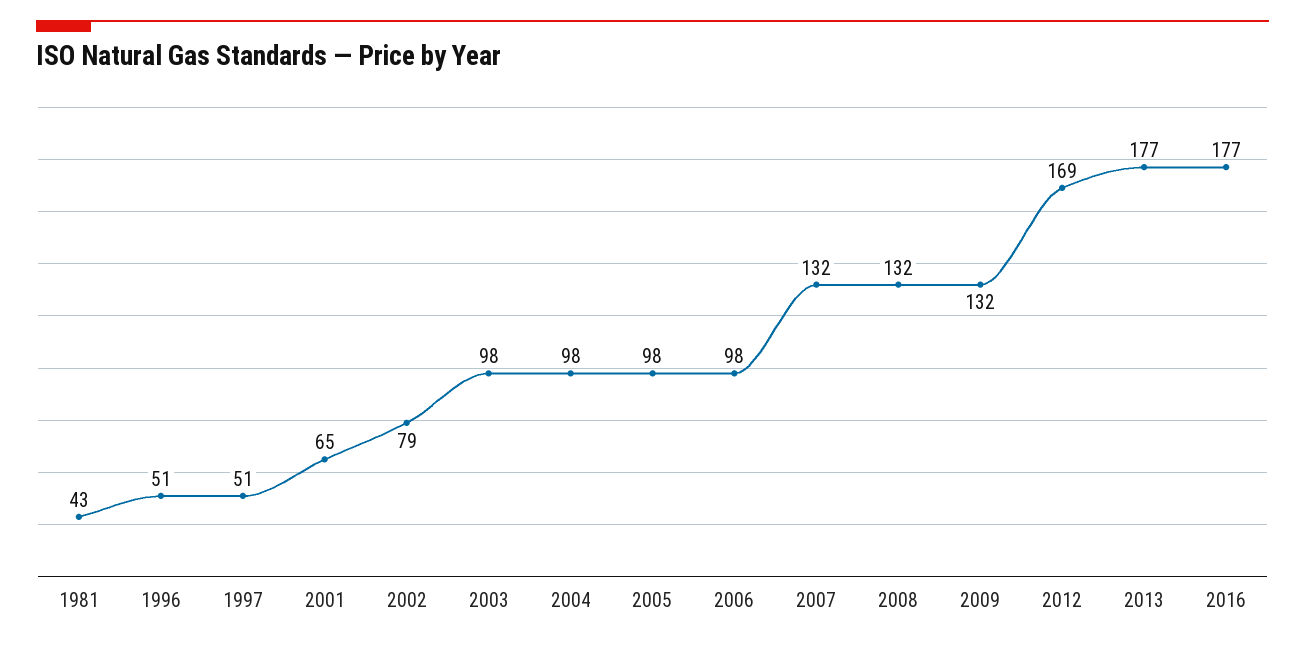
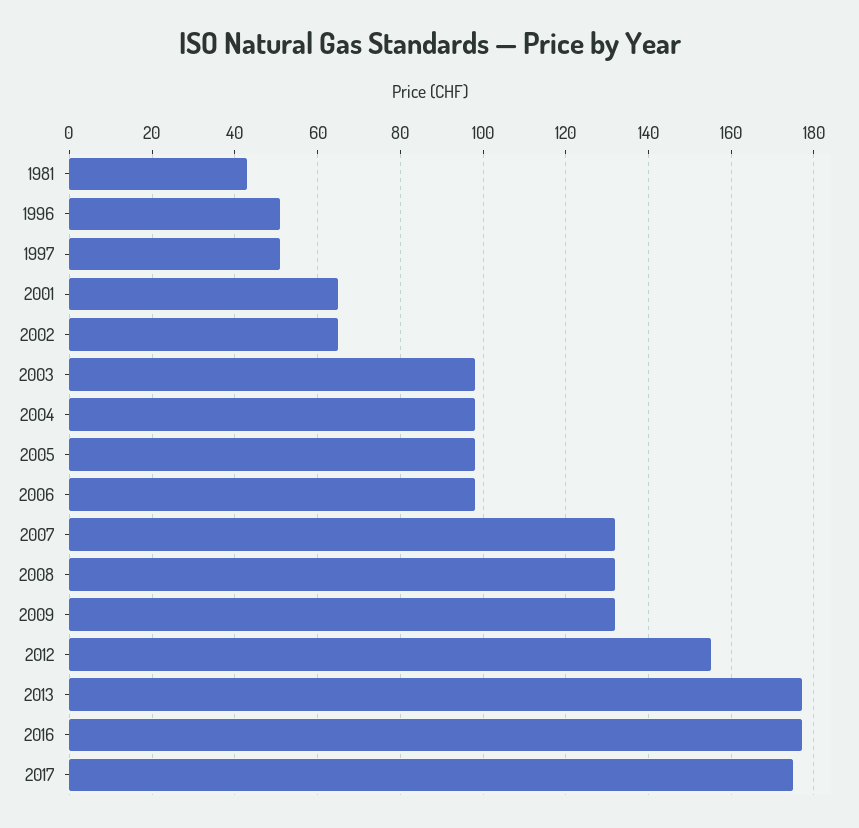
2002: 79 -> 65
2012: 169 -> 155
2017: none -> 175

